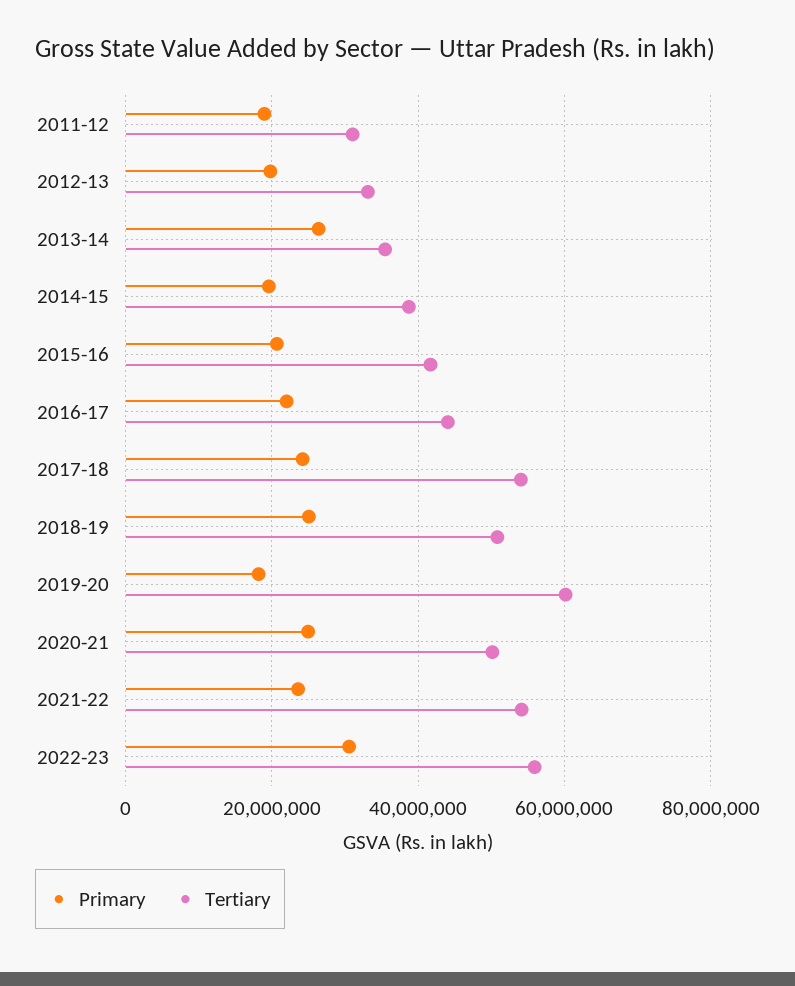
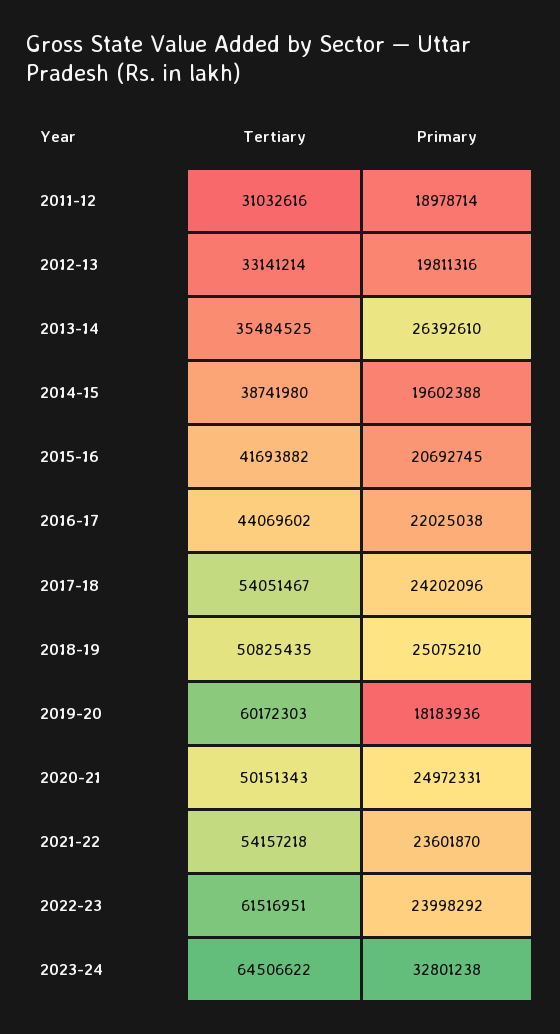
Primary, 2022-23: 30000000 -> 23998292
Tertiary, 2022-23: 56000000 -> 61516951
Tertiary, 2023-24: none -> 64506622
Primary, 2023-24: none -> 32801238

